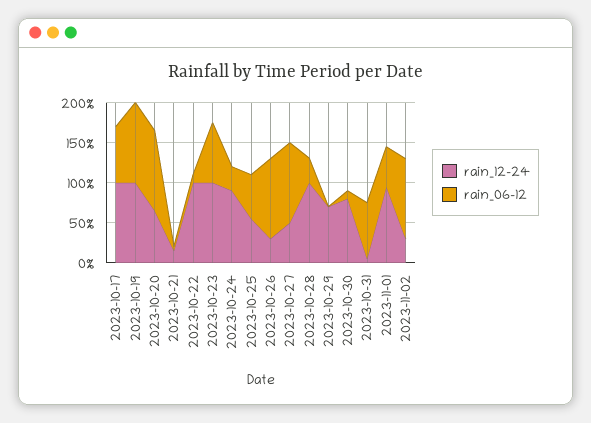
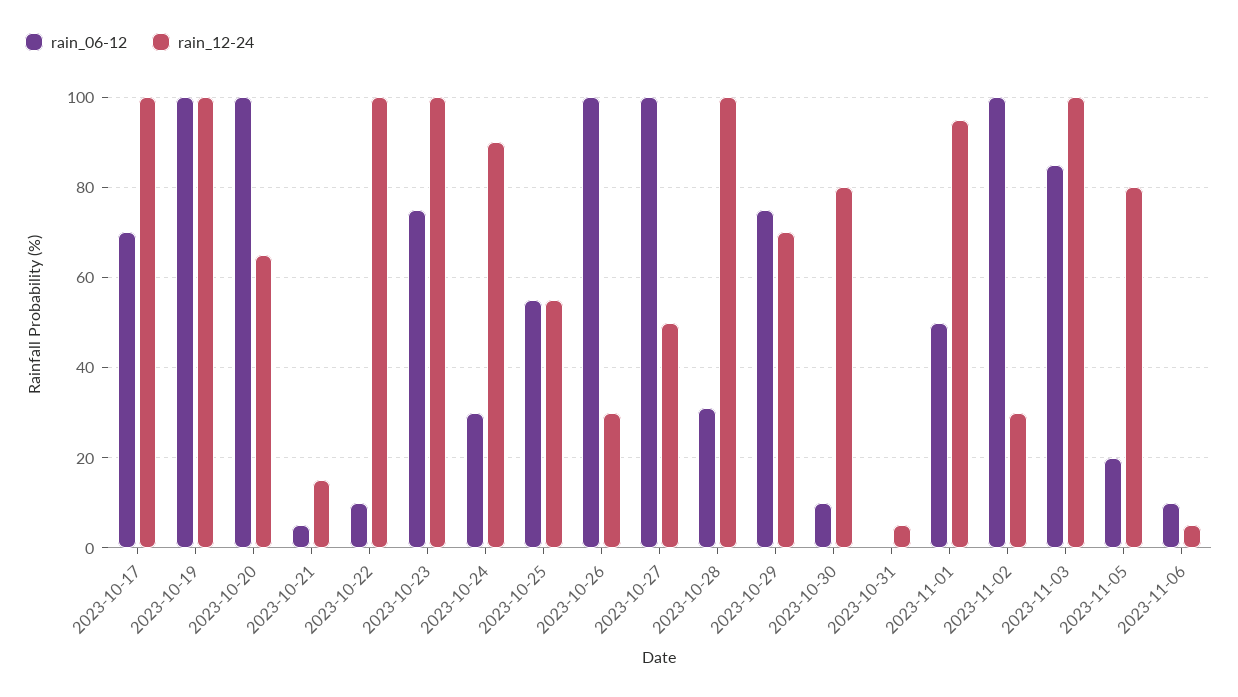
rain_06-12, 2023-10-29: 0 -> 75
rain_06-12, 2023-10-31: 75 -> 0
rain_06-12, 2023-11-03: none -> 85
rain_12-24, 2023-11-03: none -> 100
rain_06-12, 2023-11-05: none -> 20
rain_12-24, 2023-11-05: none -> 80
rain_06-12, 2023-11-06: none -> 10
rain_12-24, 2023-11-06: none -> 5

